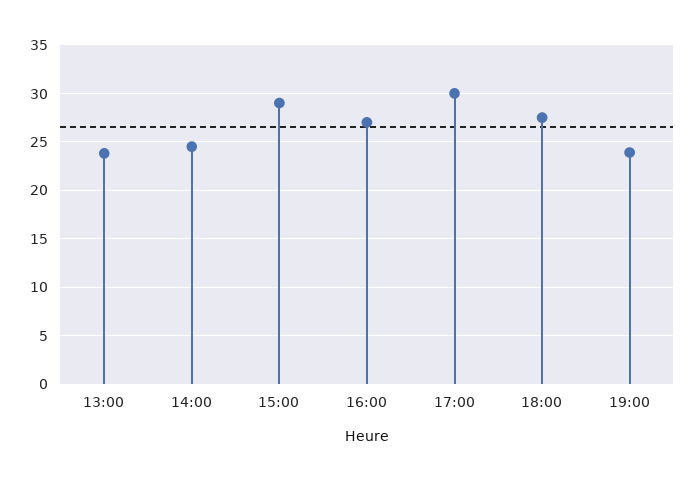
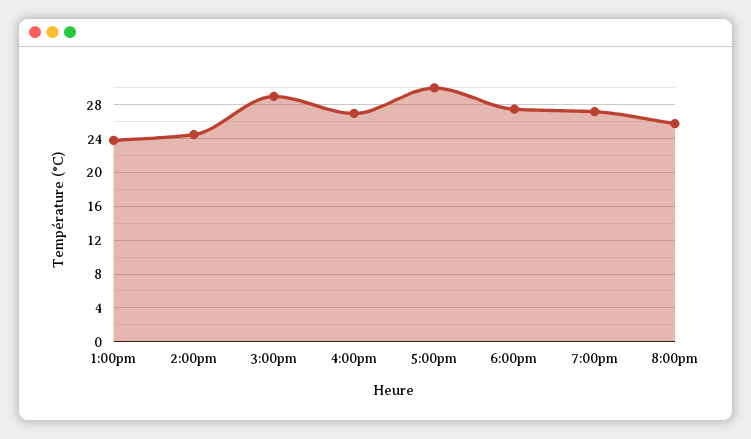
19:00: 24 -> 27
8:00pm: none -> 26

